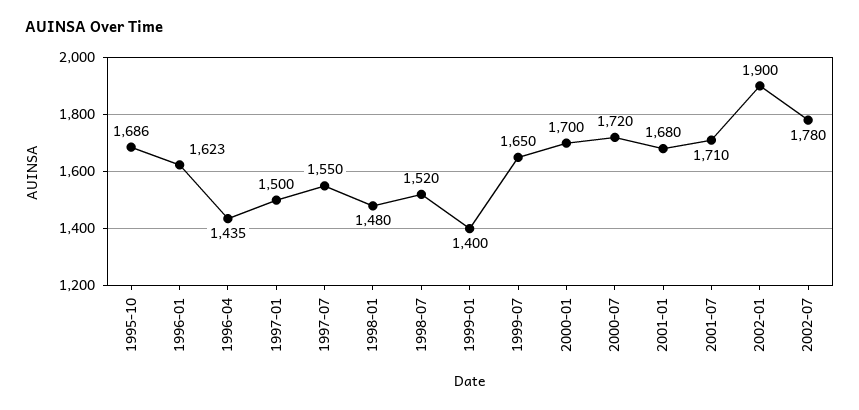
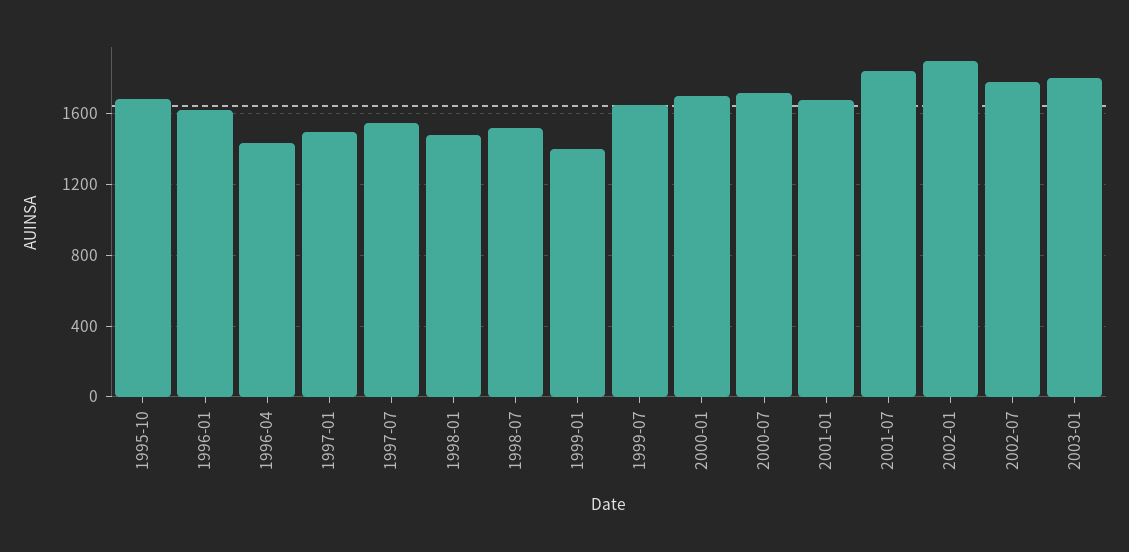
2001-07: 1710 -> 1850
2003-01: none -> 1800

